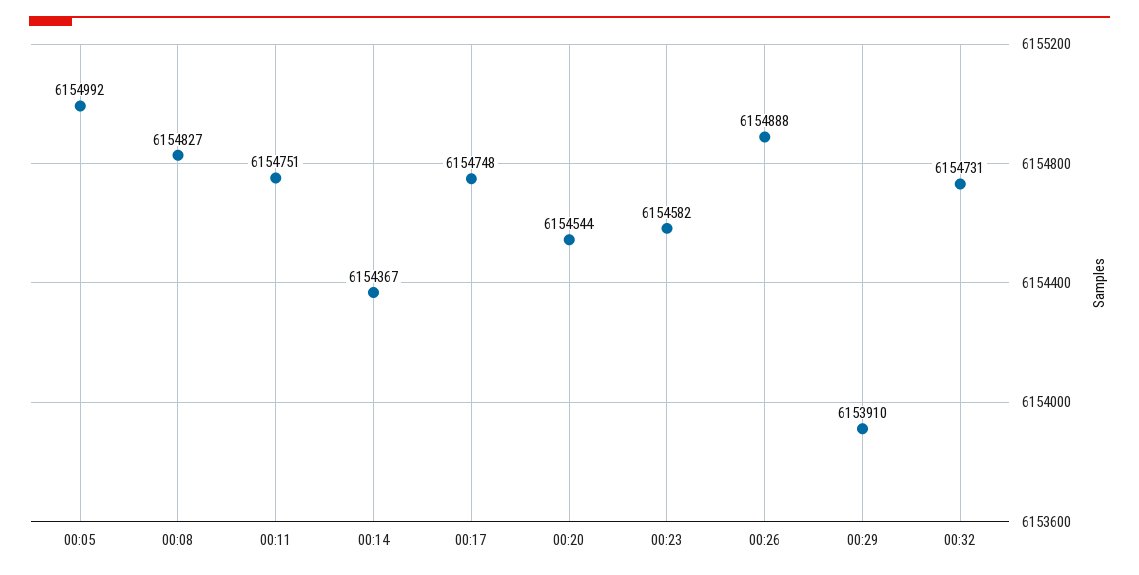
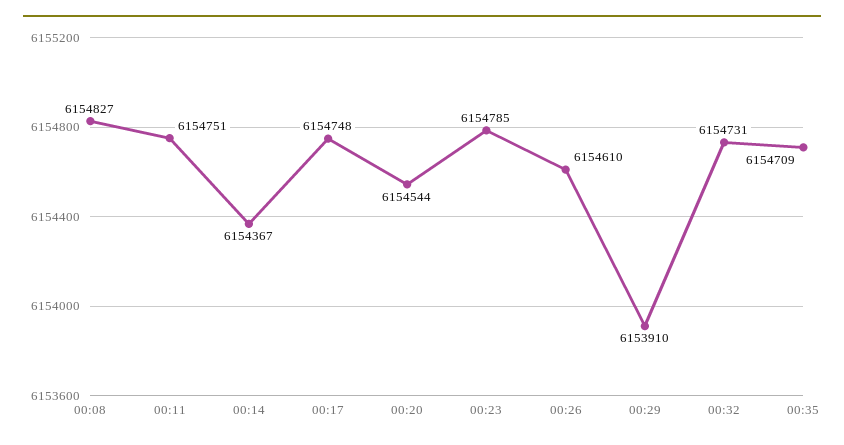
00:05: 6154992 -> none
00:23: 6154582 -> 6154785
00:26: 6154888 -> 6154610
00:35: none -> 6154709

